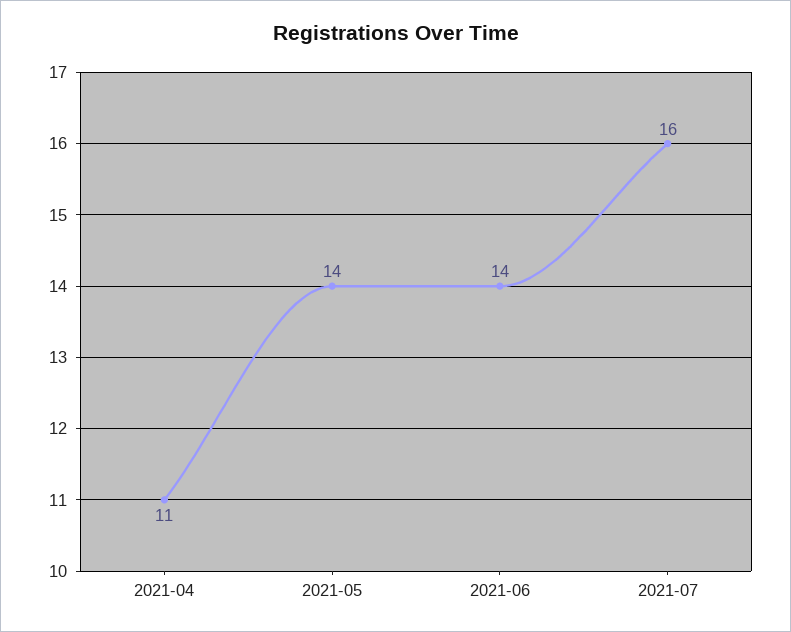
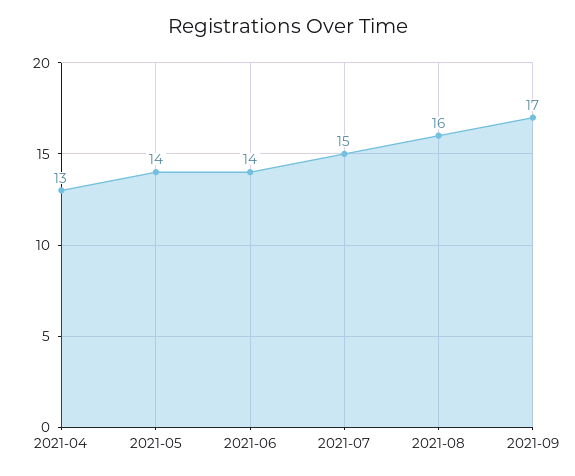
2021-04: 11 -> 13
2021-07: 16 -> 15
2021-08: none -> 16
2021-09: none -> 17

